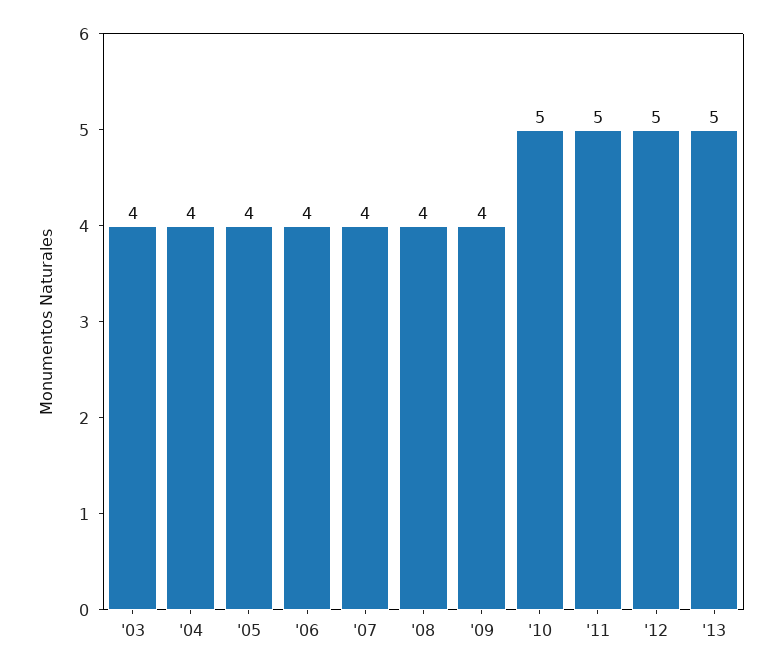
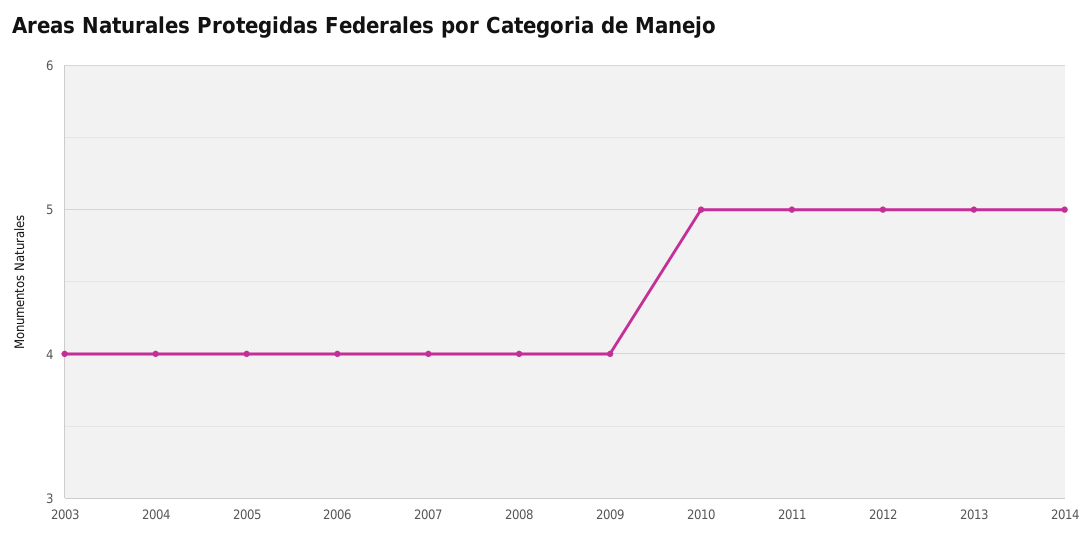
2014: none -> 5

